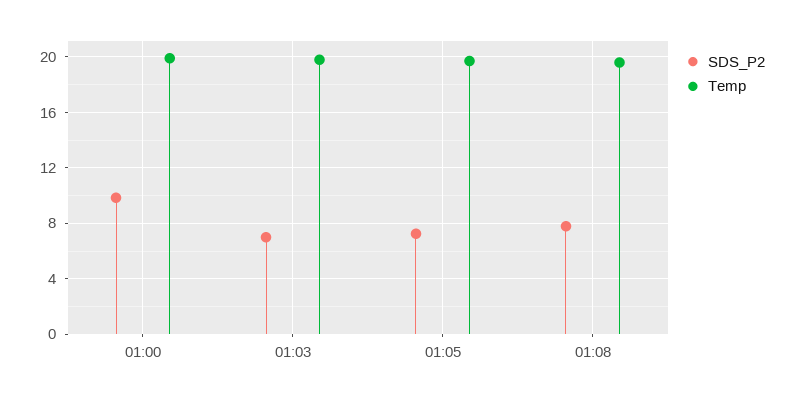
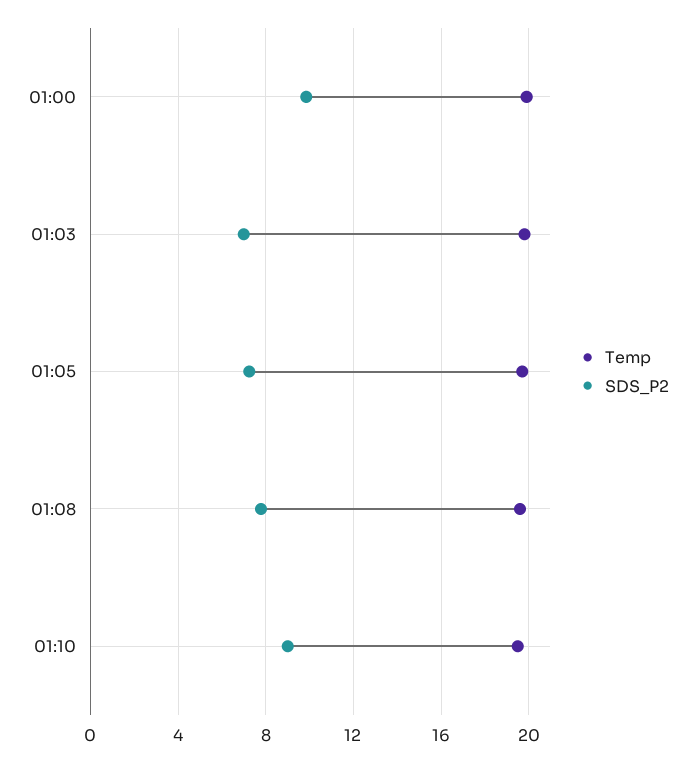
Temp, 01:10: none -> 19.5
SDS_P2, 01:10: none -> 9

